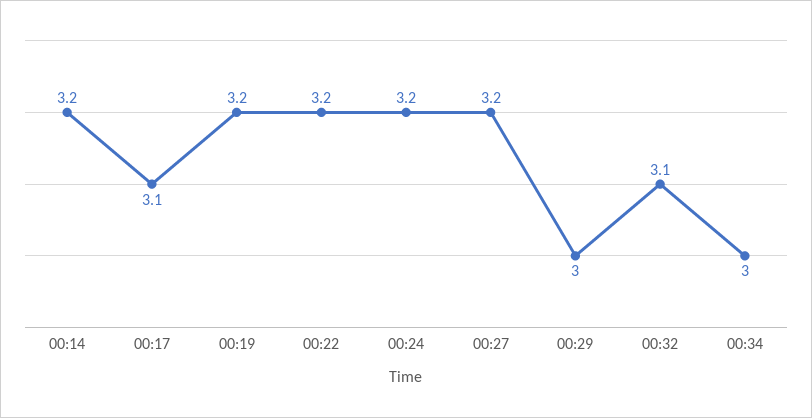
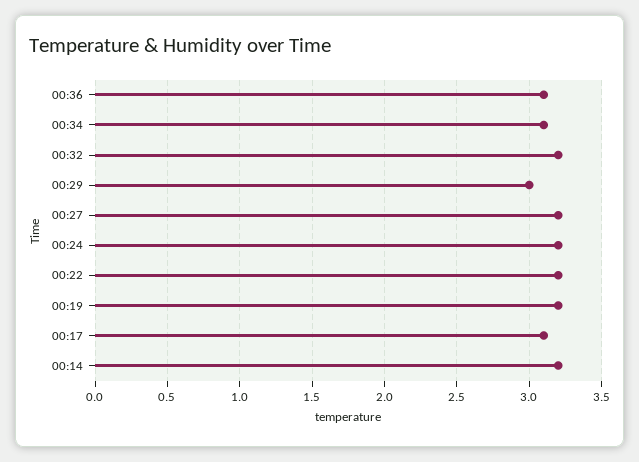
00:32: 3.1 -> 3.2
00:34: 3 -> 3.1
00:36: none -> 3.1

